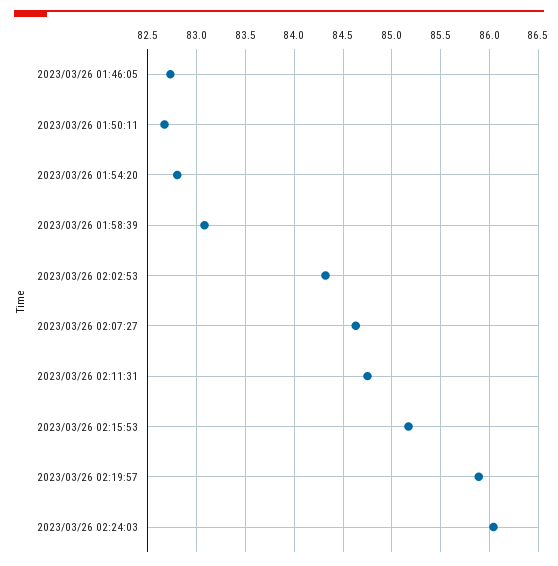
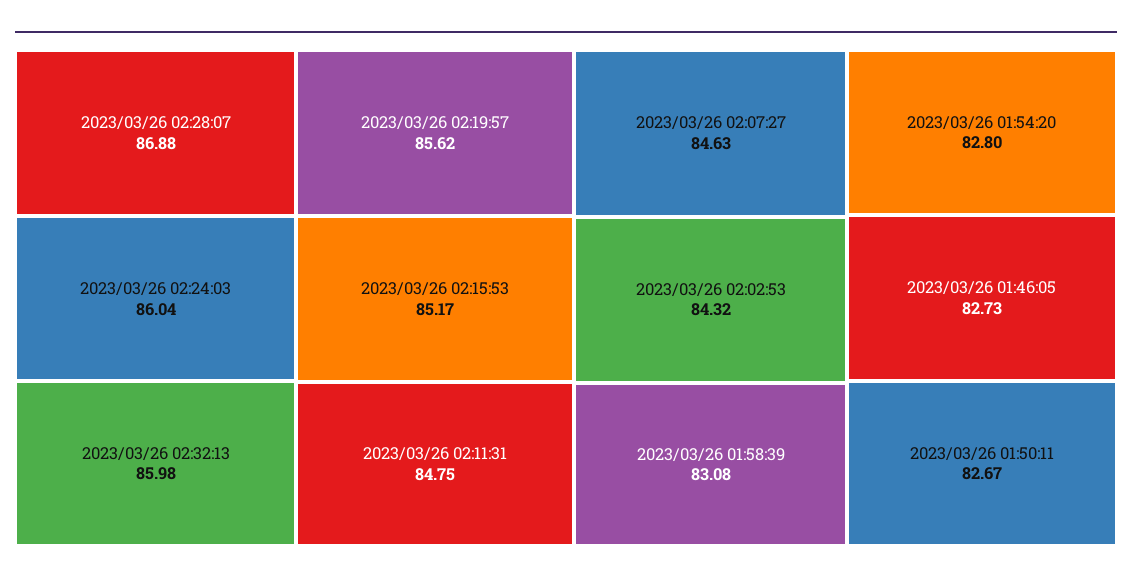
2023/03/26 02:19:57: 85.9 -> 85.62
2023/03/26 02:28:07: none -> 86.88
2023/03/26 02:32:13: none -> 85.98

